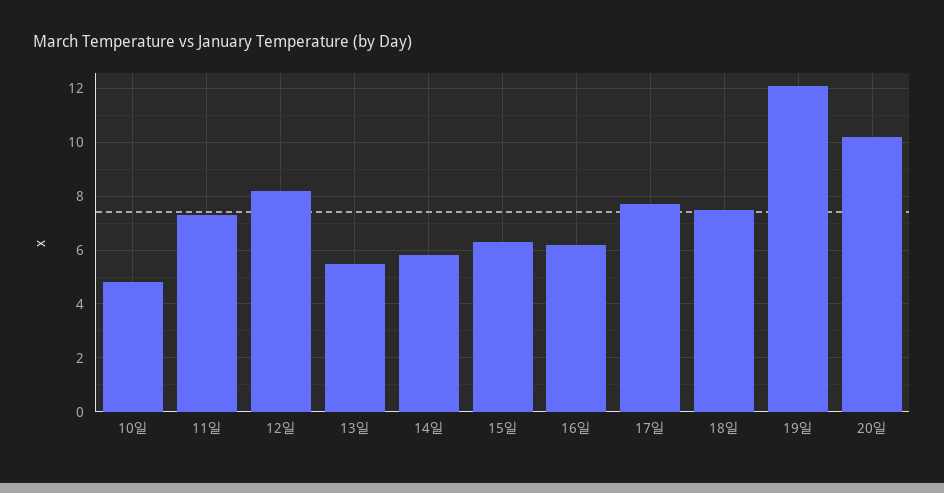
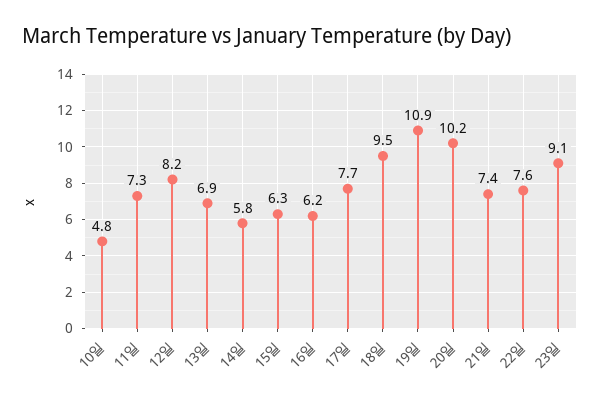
13일: 5.5 -> 6.9
18일: 7.5 -> 9.5
19일: 12 -> 10.9
21일: none -> 7.4
22일: none -> 7.6
23일: none -> 9.1

